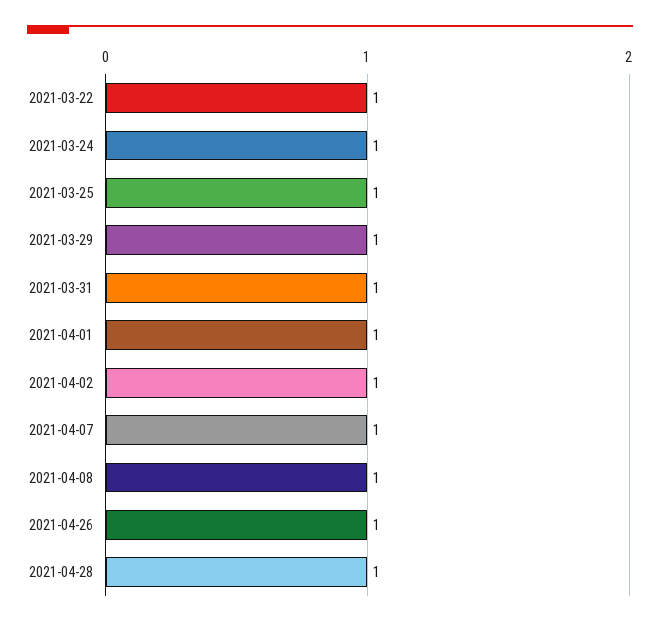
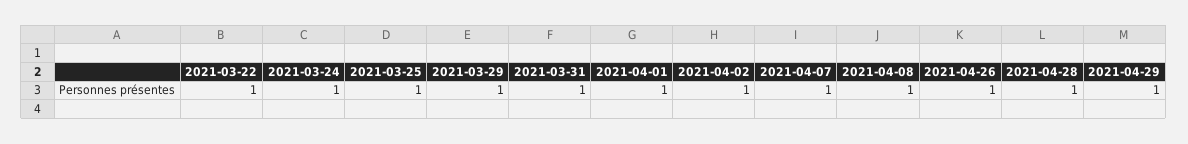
2021-04-29: none -> 1

